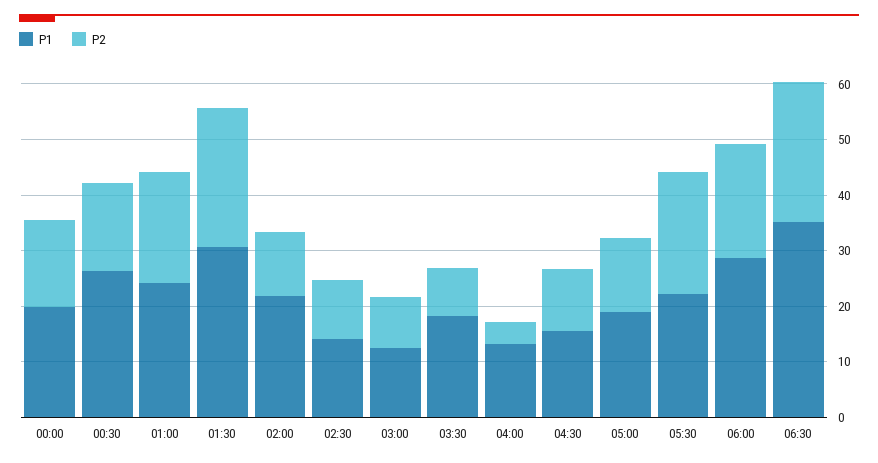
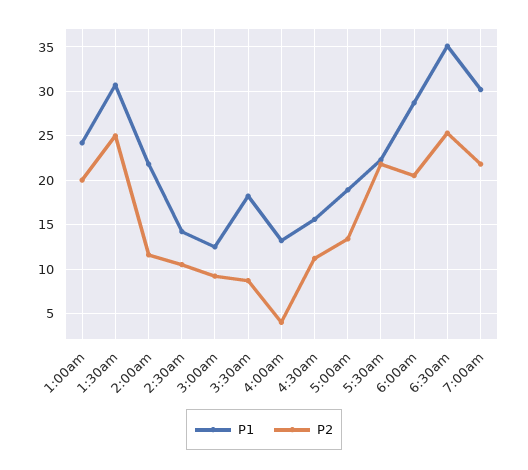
P1, 00:00: 20 -> none
P2, 00:00: 16 -> none
P1, 00:30: 26 -> none
P2, 00:30: 16 -> none
P1, 7:00am: none -> 30
P2, 7:00am: none -> 22

